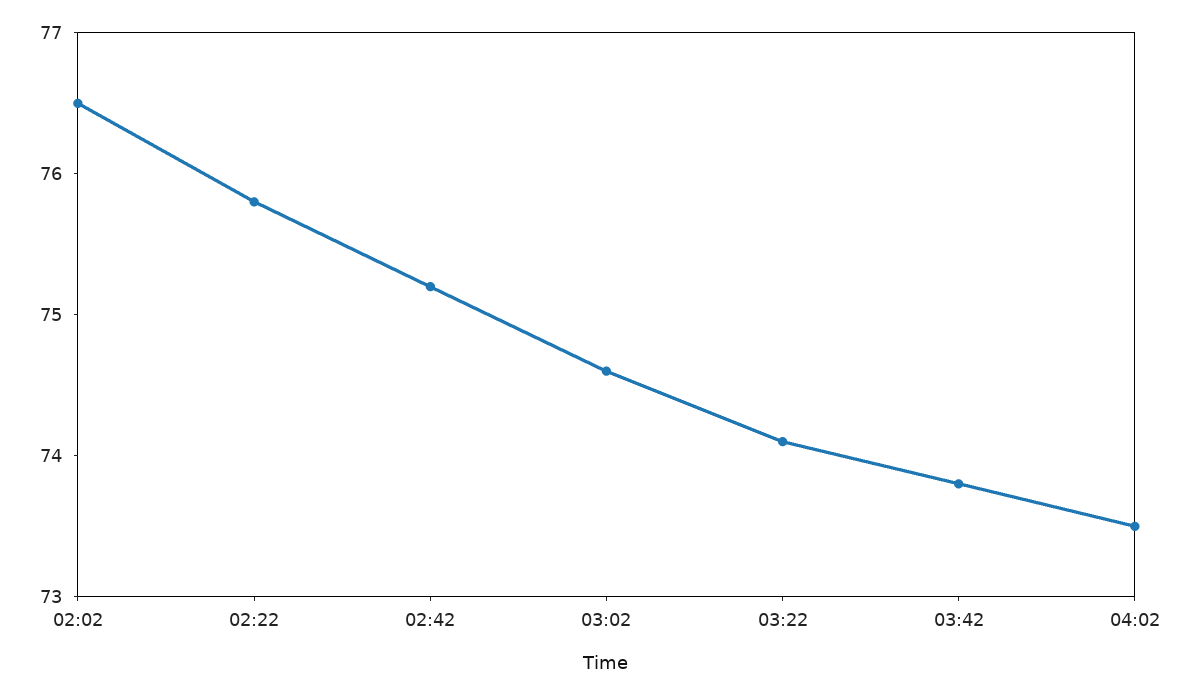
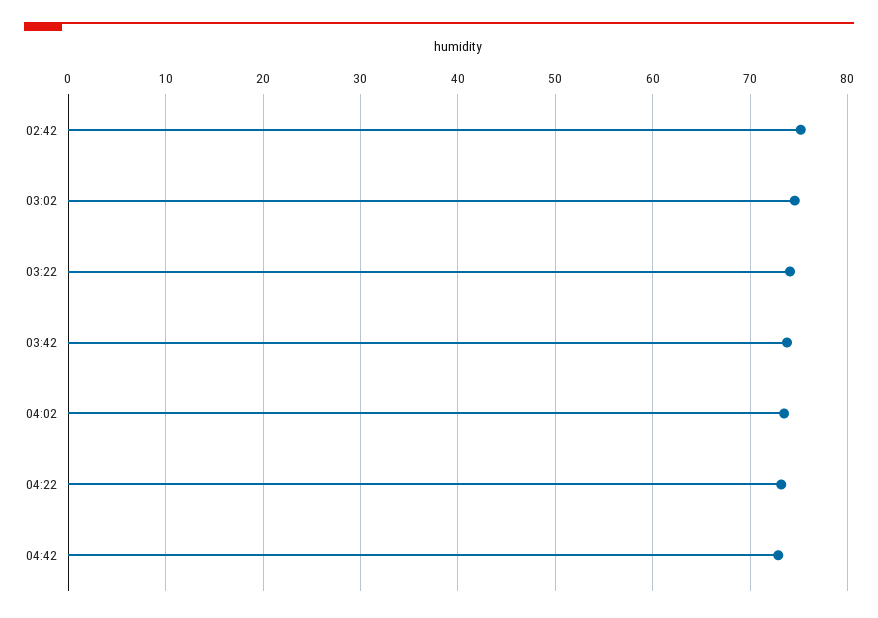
02:02: 76.5 -> none
02:22: 75.8 -> none
04:22: none -> 73
04:42: none -> 73

